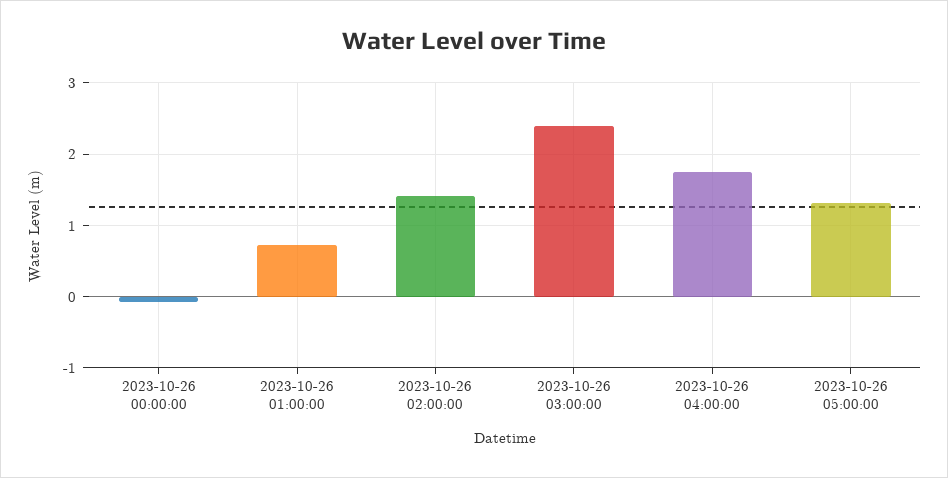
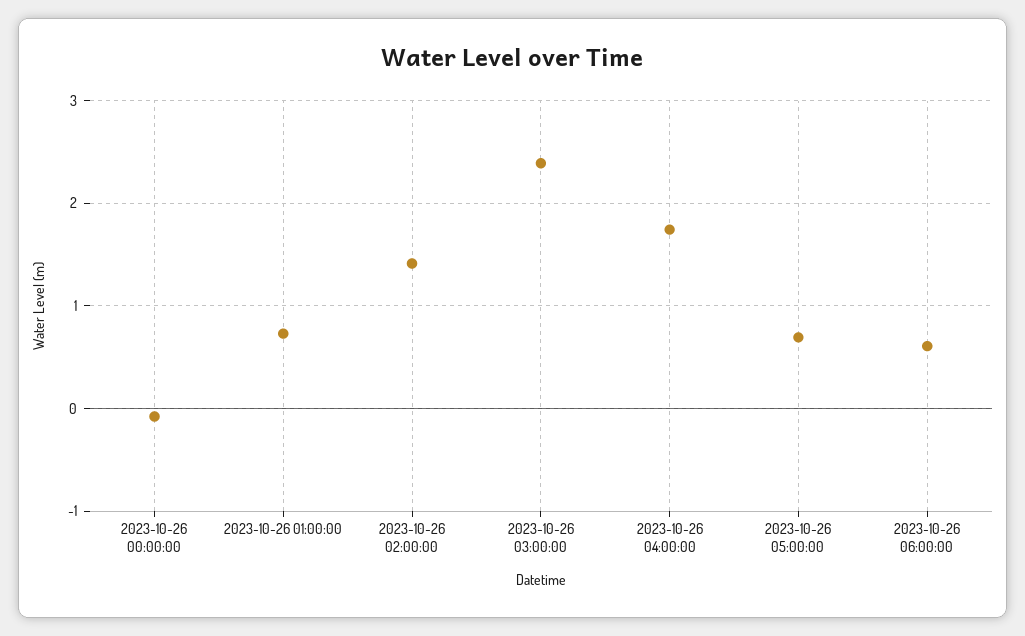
2023-10-26 05:00:00: 1.3 -> 0.7
2023-10-26 06:00:00: none -> 0.6

